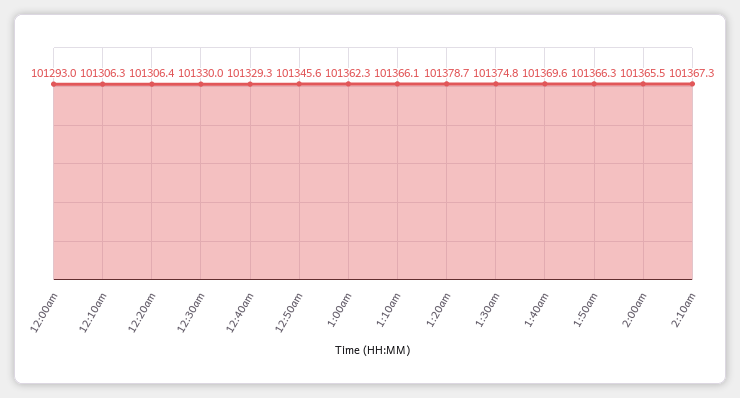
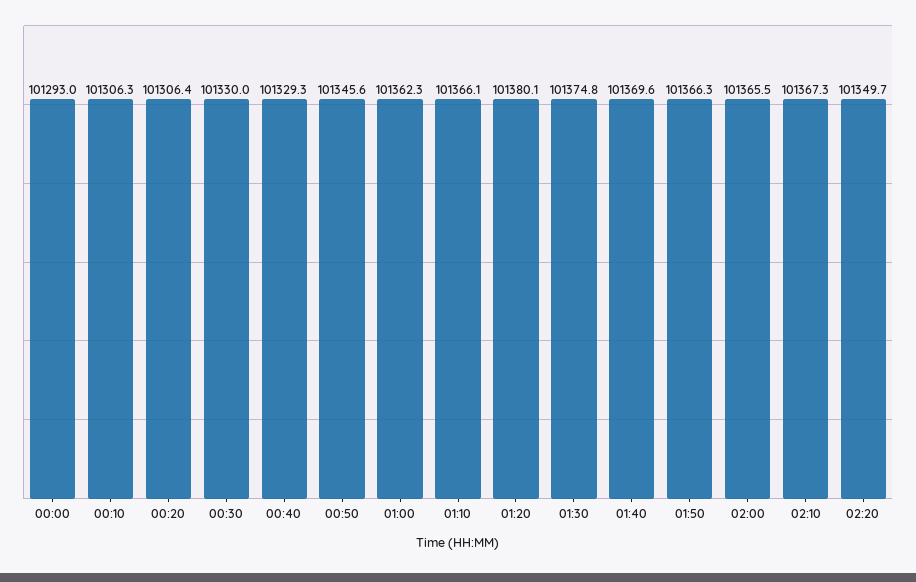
1:20am: 101378.7 -> 101380.1
02:20: none -> 101349.7

